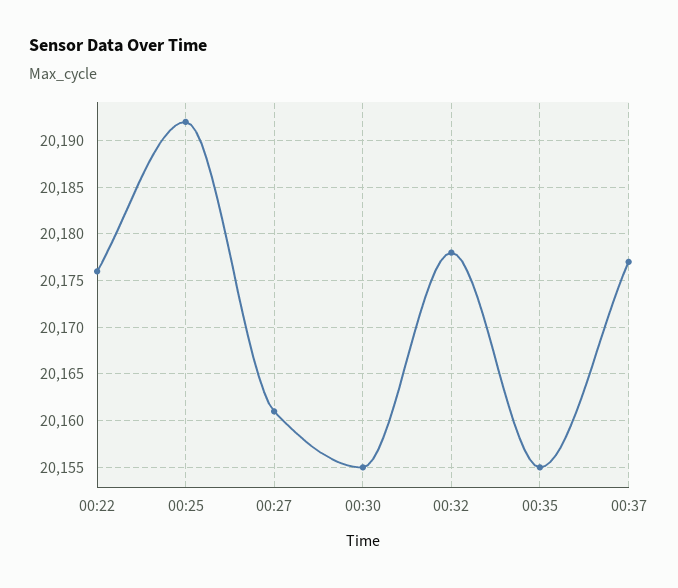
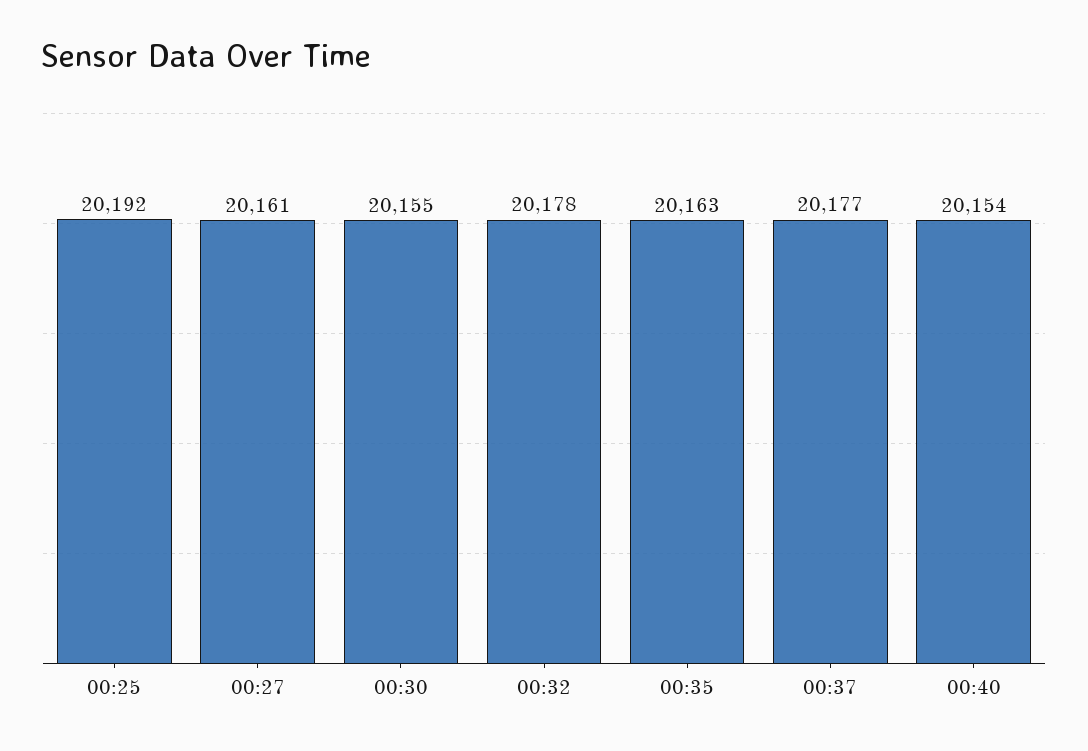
00:22: 20176 -> none
00:35: 20155 -> 20163
00:40: none -> 20154

